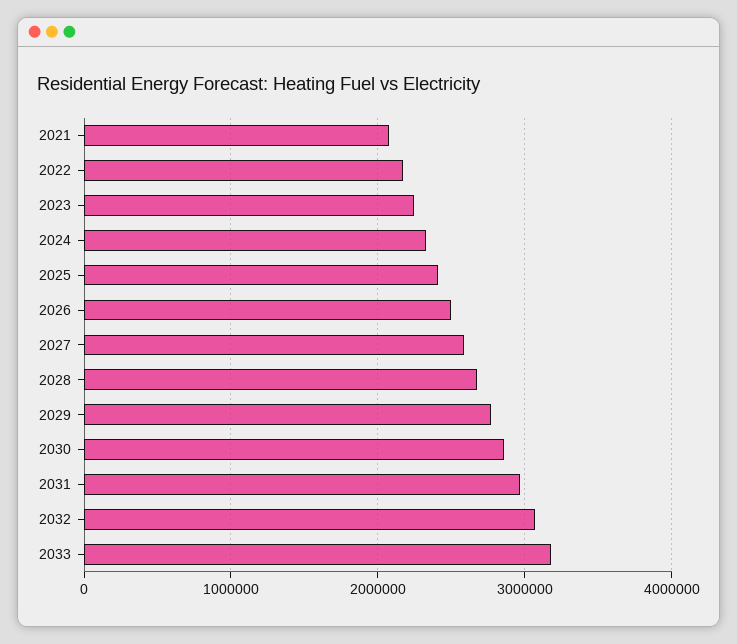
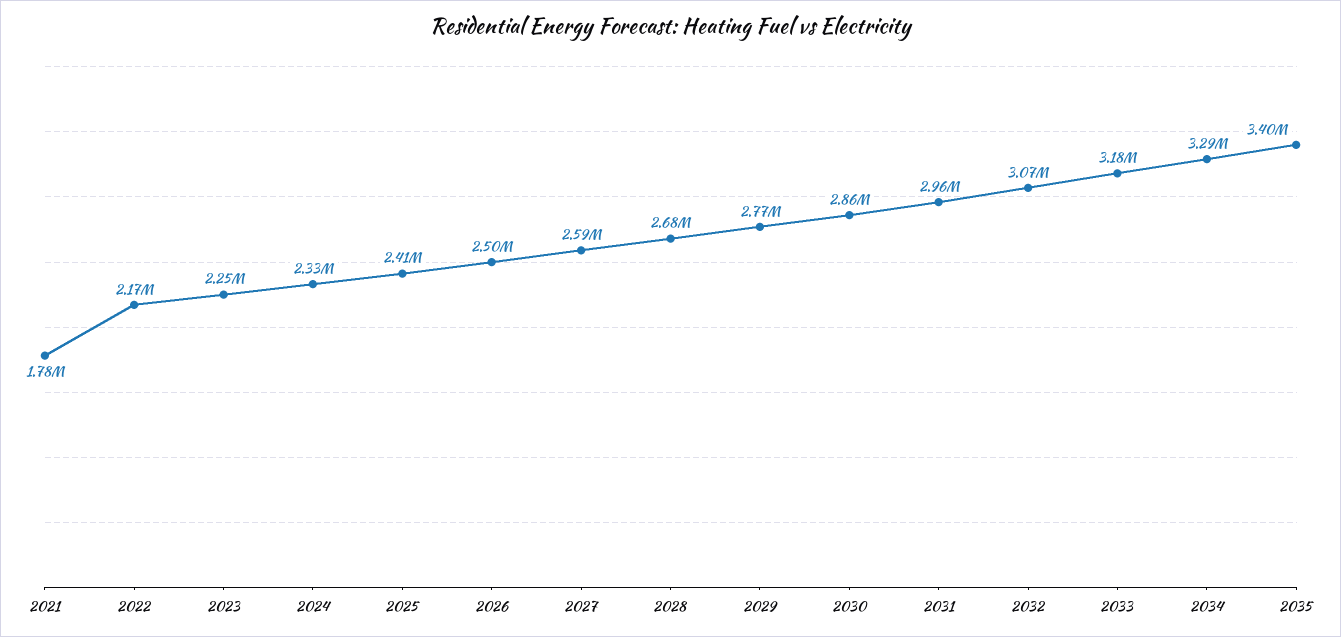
2021: 2100000 -> 1780000
2034: none -> 3290000
2035: none -> 3400000

